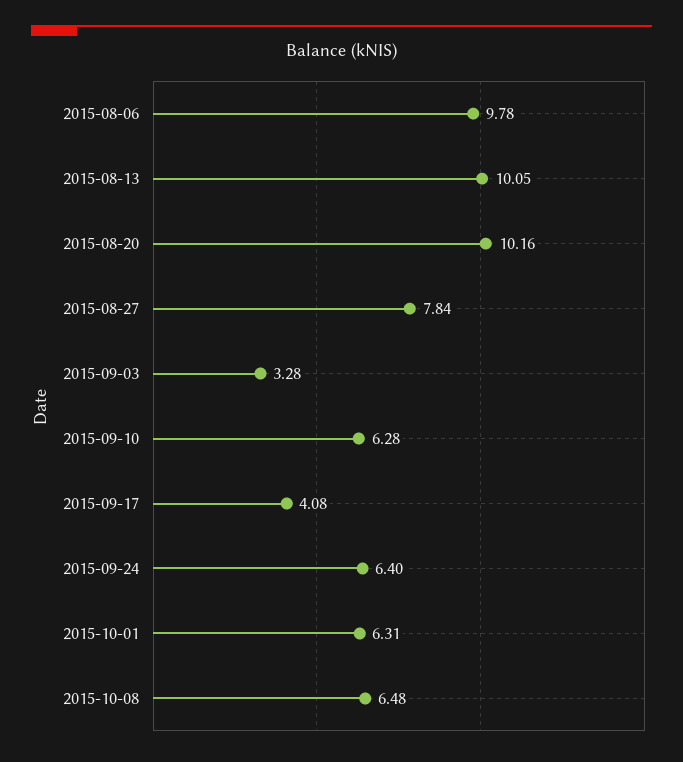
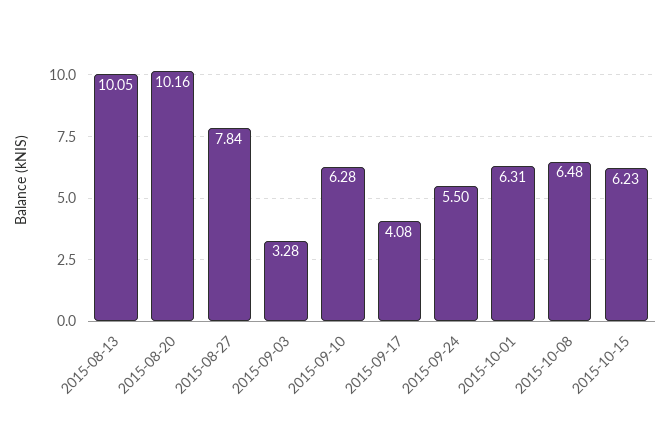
2015-08-06: 9.78 -> none
2015-09-24: 6.4 -> 5.5
2015-10-15: none -> 6.23

